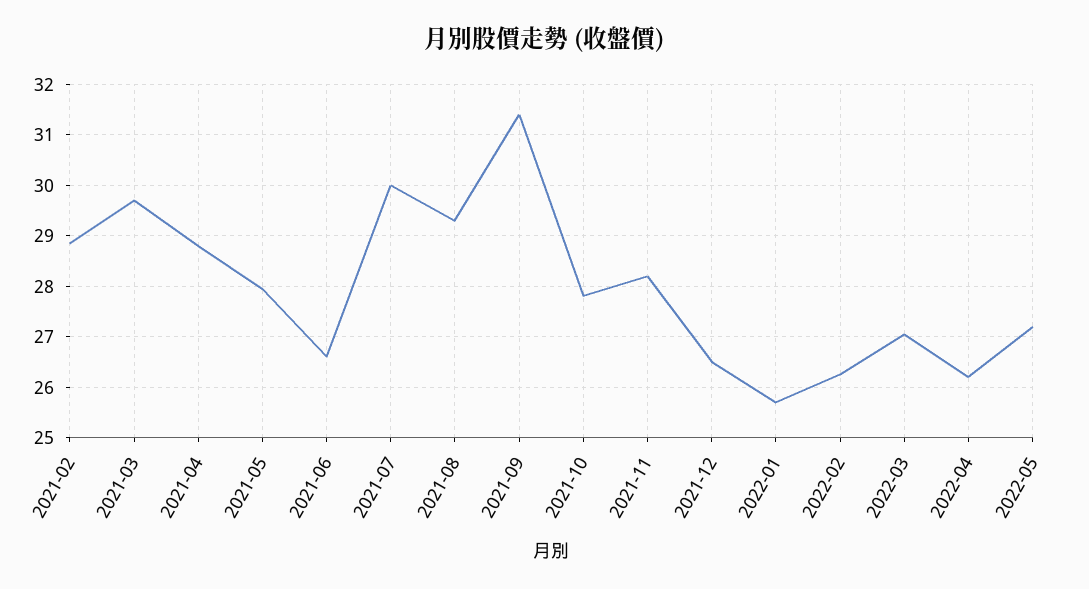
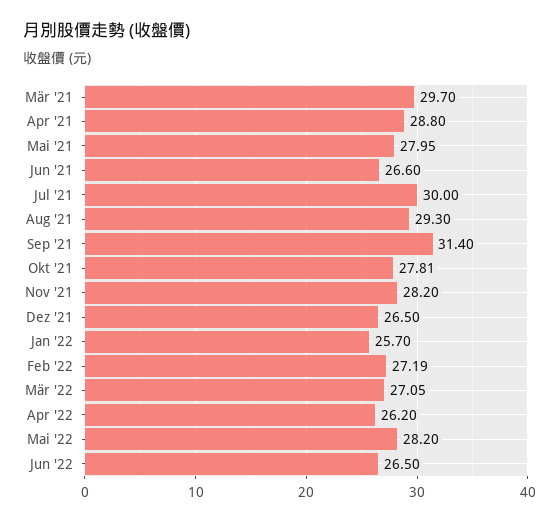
2021-02: 28.8 -> none
2022-02: 26.2 -> 27.19
2022-05: 27.2 -> 28.2
Jun '22: none -> 26.5

